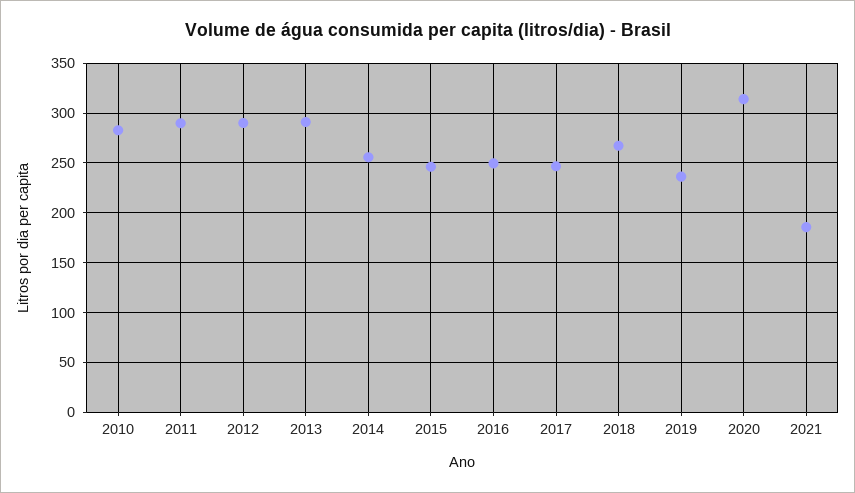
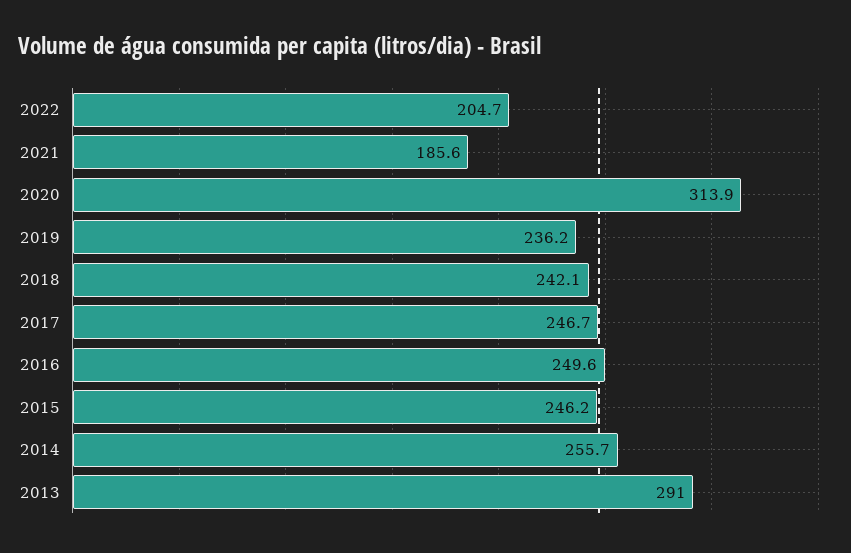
2010: 280 -> none
2011: 290 -> none
2012: 290 -> none
2018: 270 -> 242.1
2022: none -> 204.7

